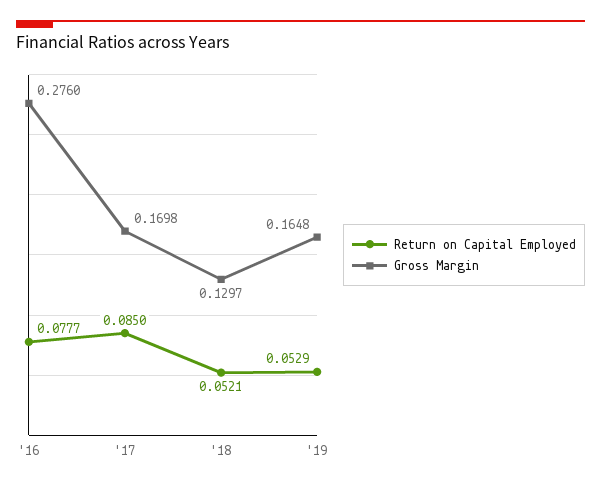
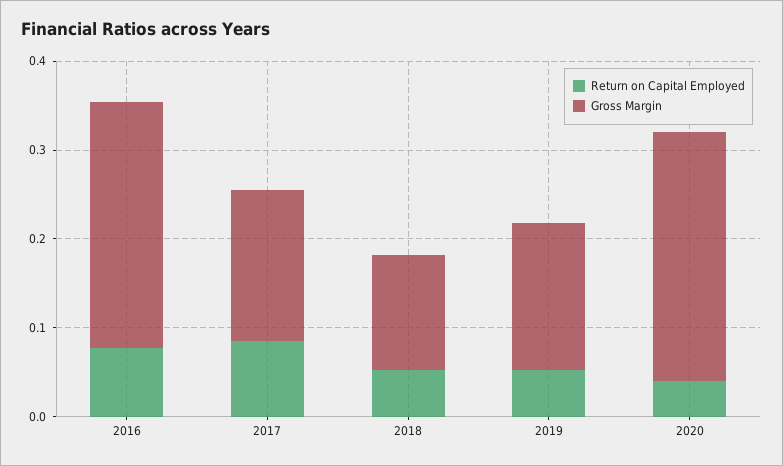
Return on Capital Employed, 2020: none -> 0.04
Gross Margin, 2020: none -> 0.28

